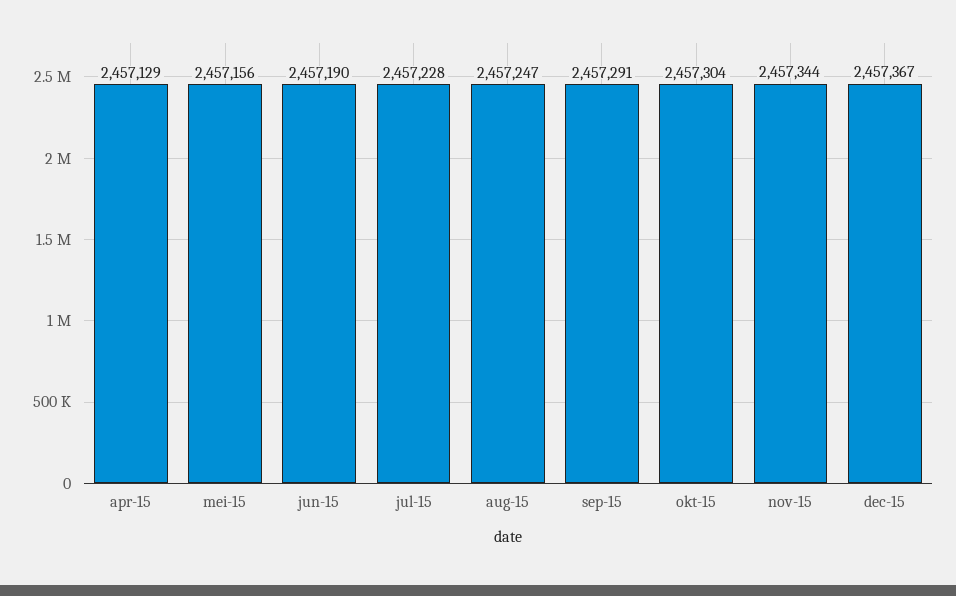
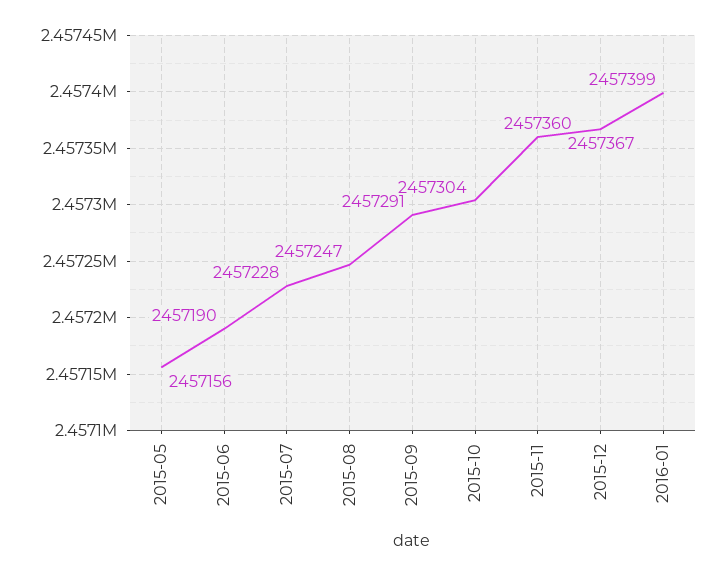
apr-15: 2457129 -> none
nov-15: 2457344 -> 2457360
2016-01: none -> 2457399

